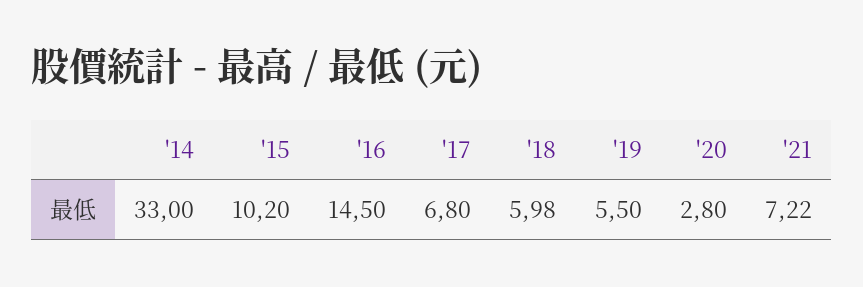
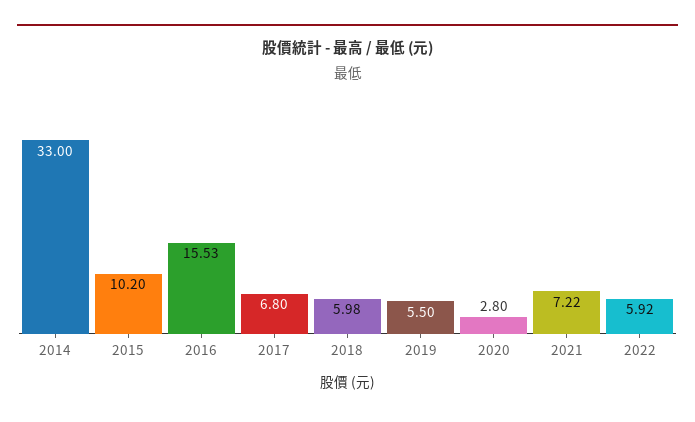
'16: 14.5 -> 15.53
2022: none -> 5.92

